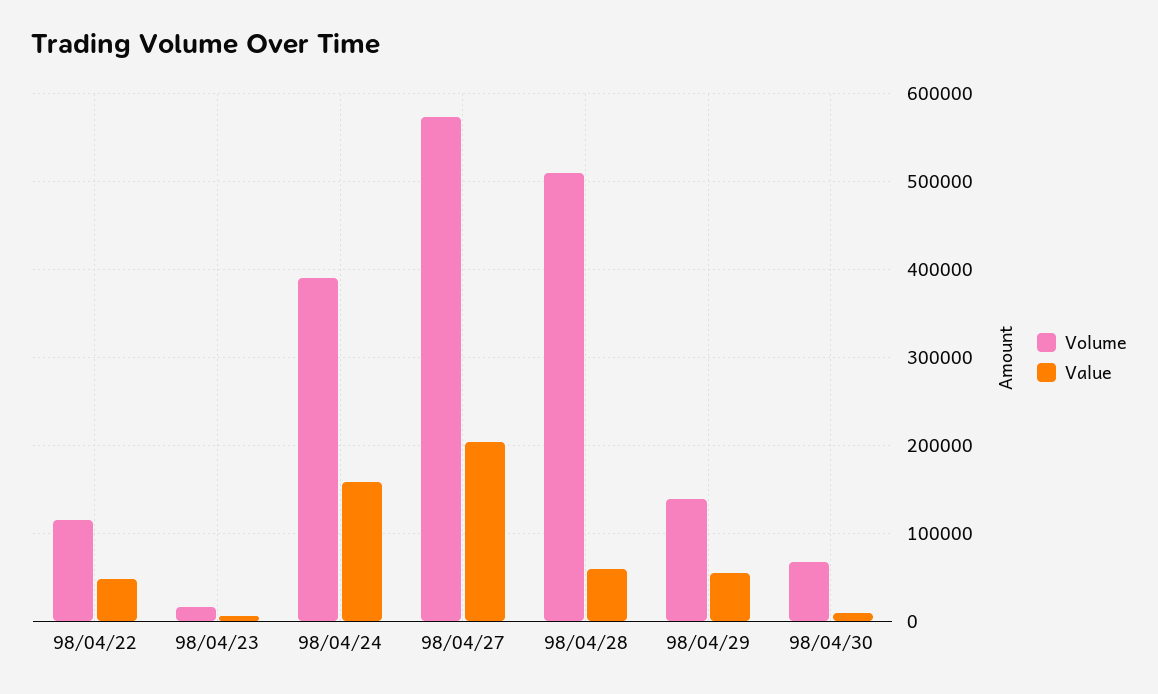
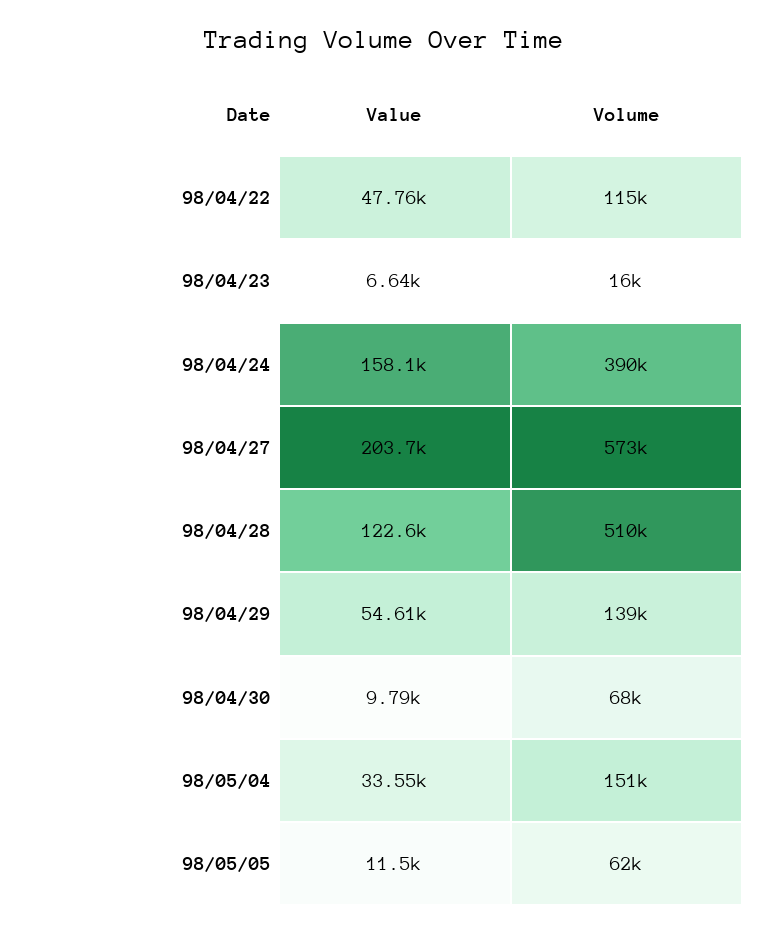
Value, 98/04/28: 60000 -> 122600
Value, 98/05/04: none -> 33550
Volume, 98/05/04: none -> 151000
Value, 98/05/05: none -> 11500
Volume, 98/05/05: none -> 62000

